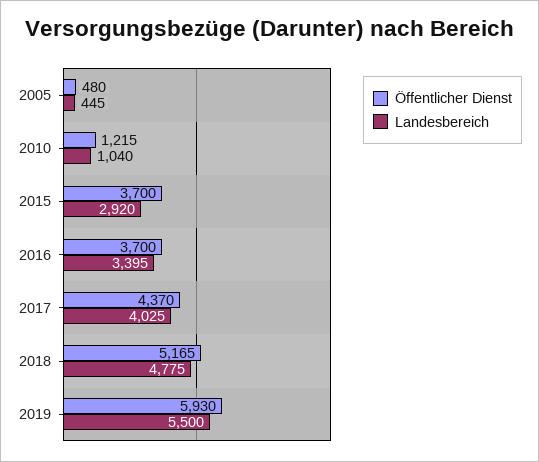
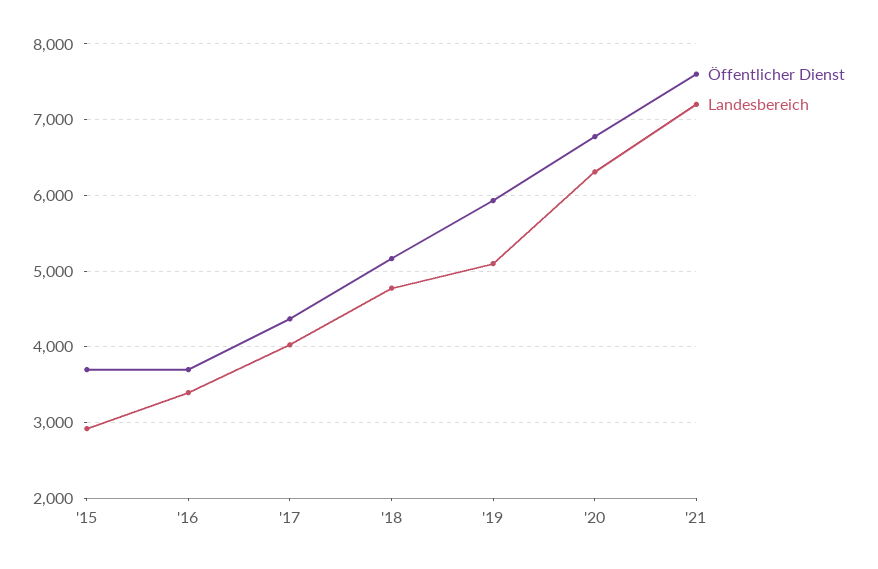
Öffentlicher Dienst, 2005: 480 -> none
Landesbereich, 2005: 445 -> none
Öffentlicher Dienst, 2010: 1215 -> none
Landesbereich, 2010: 1040 -> none
Landesbereich, 2019: 5500 -> 5100
Öffentlicher Dienst, '20: none -> 6800
Landesbereich, '20: none -> 6300
Öffentlicher Dienst, '21: none -> 7600
Landesbereich, '21: none -> 7200

